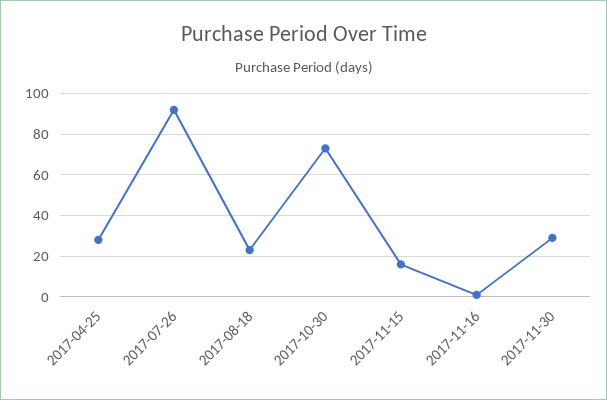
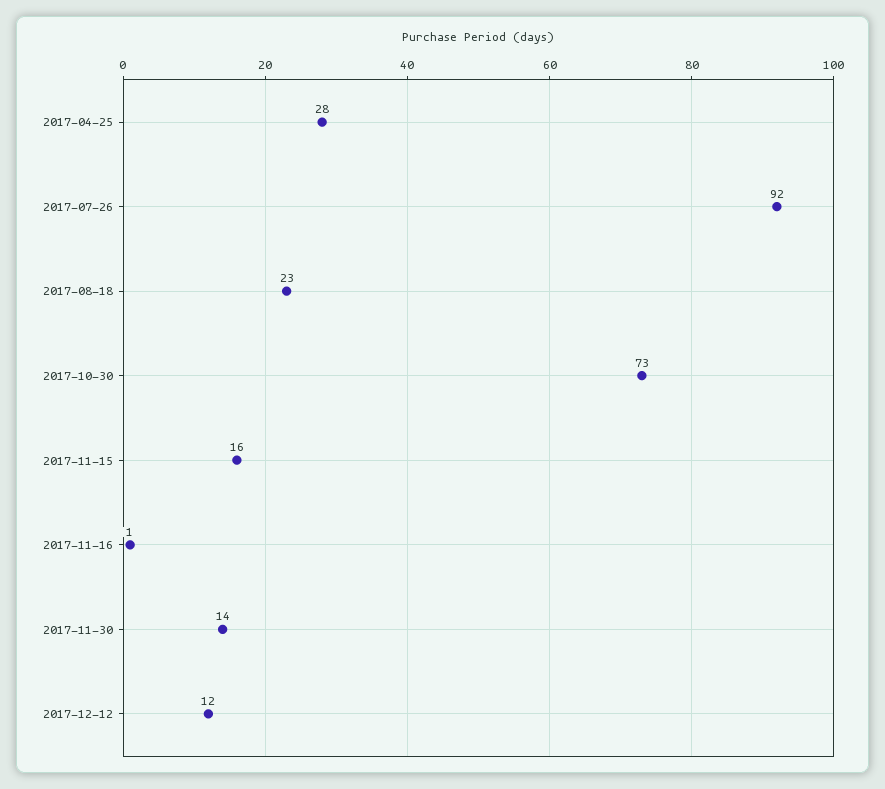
2017-11-30: 30 -> 14
2017-12-12: none -> 12

